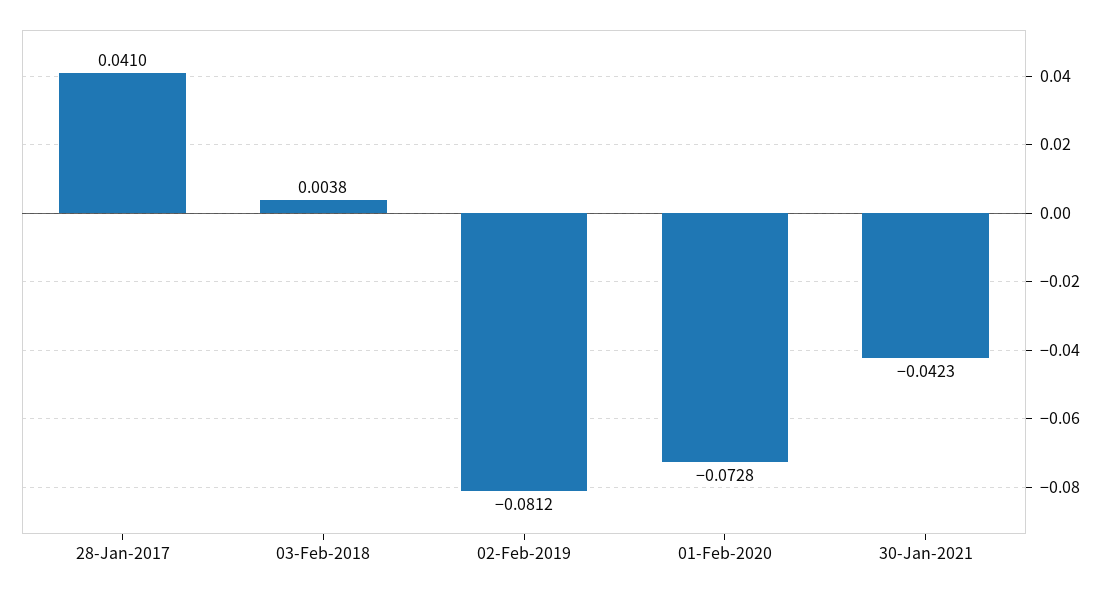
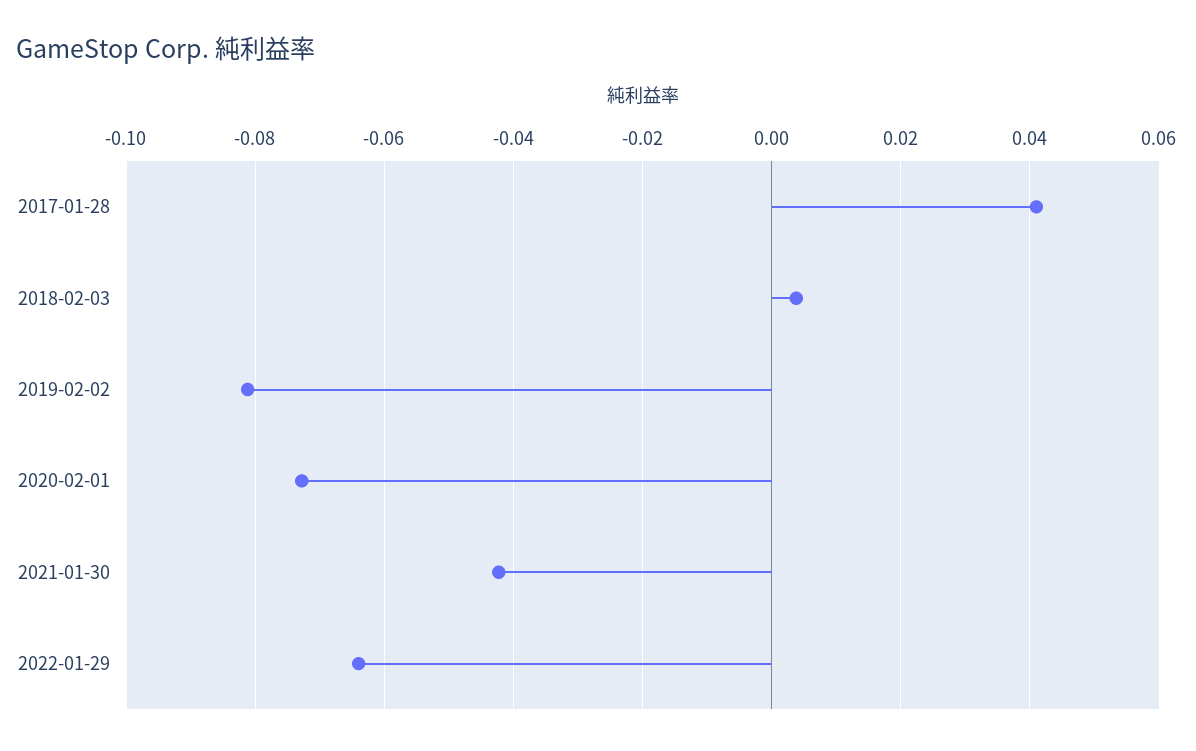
2022-01-29: none -> -0.064

